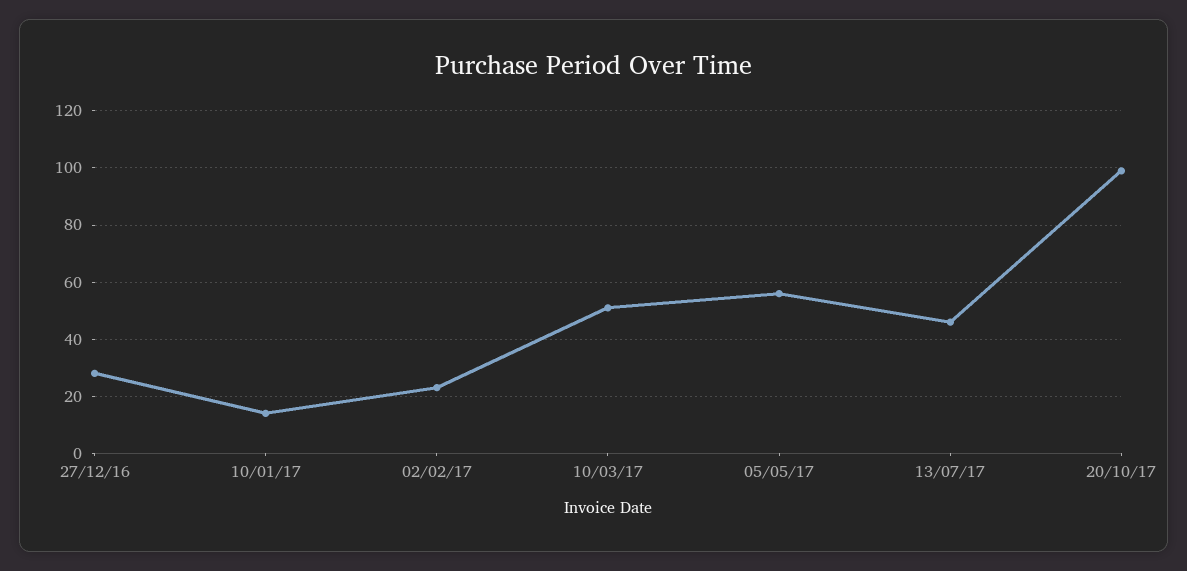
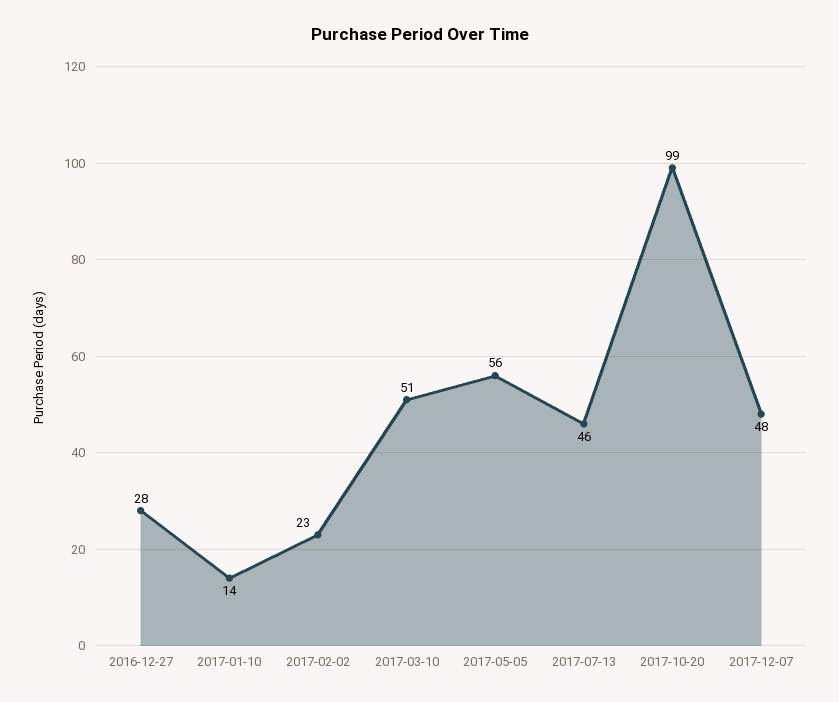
2017-12-07: none -> 48

